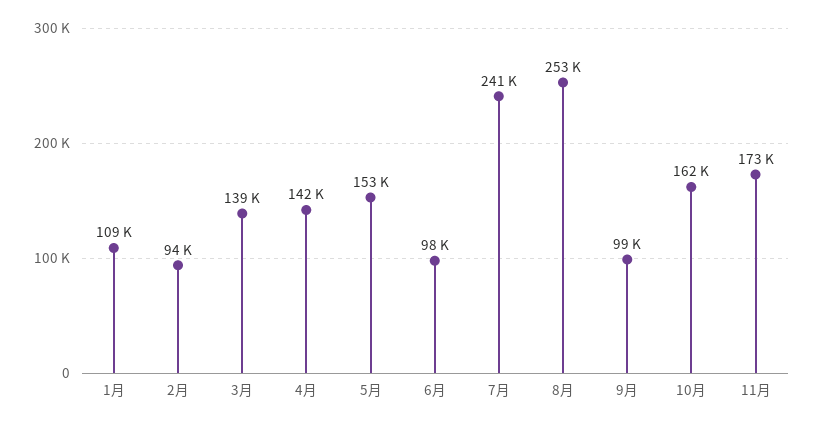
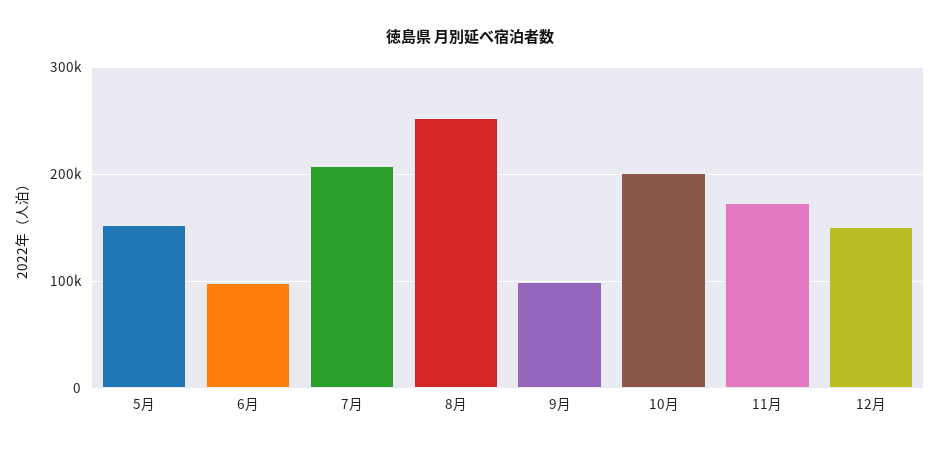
1月: 109000 -> none
2月: 94000 -> none
3月: 139000 -> none
4月: 142000 -> none
7月: 241000 -> 210000
10月: 162000 -> 200000
12月: none -> 150000

